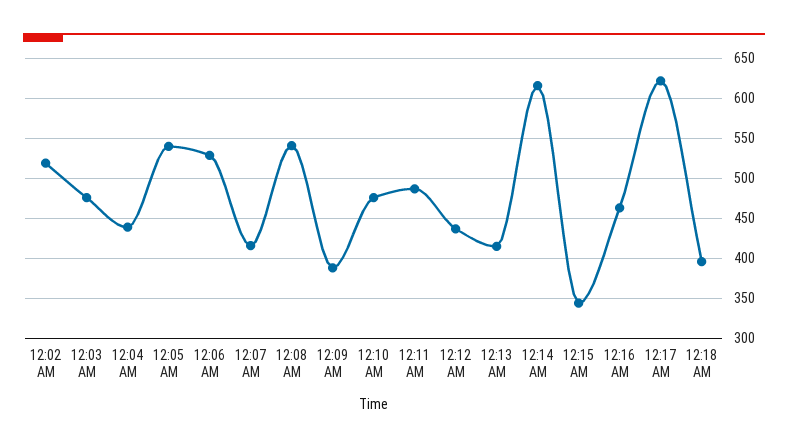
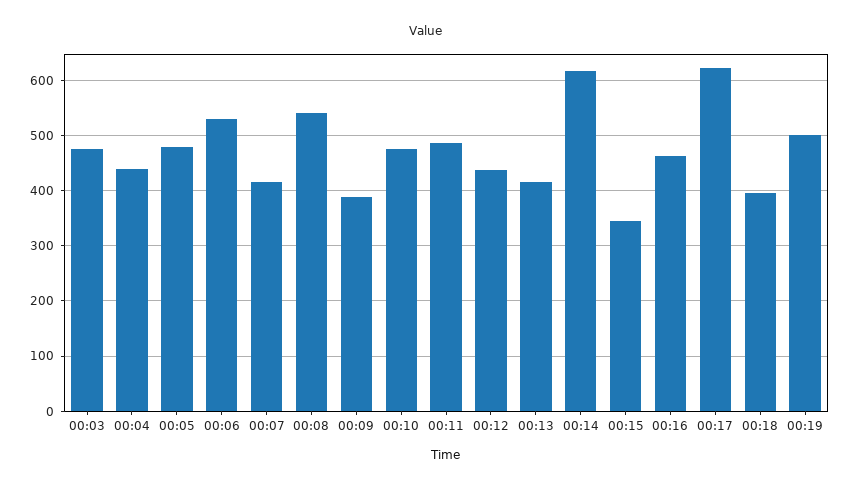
12:02 AM: 520 -> none
12:05 AM: 540 -> 480
00:19: none -> 500

